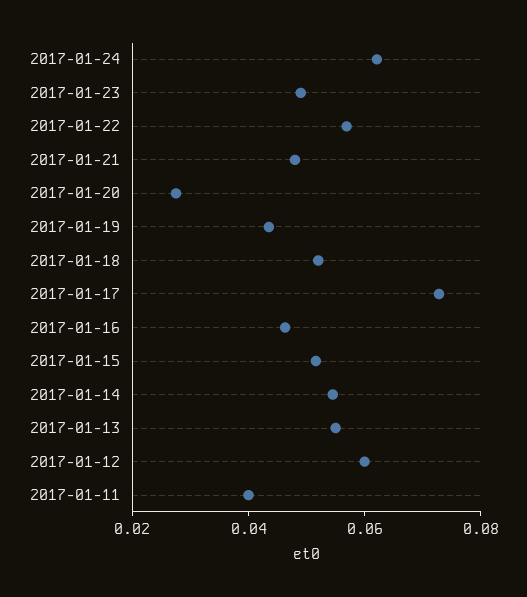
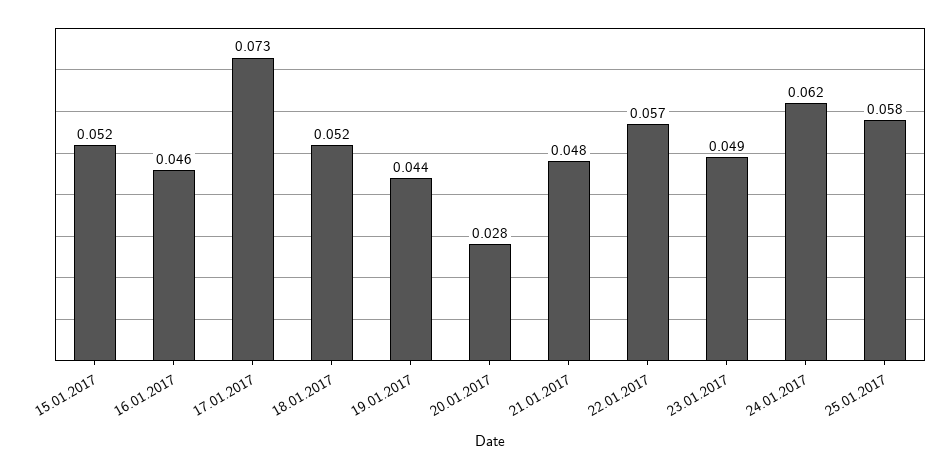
2017-01-14: 0.055 -> none
2017-01-13: 0.055 -> none
2017-01-12: 0.06 -> none
2017-01-11: 0.04 -> none
25.01.2017: none -> 0.058

